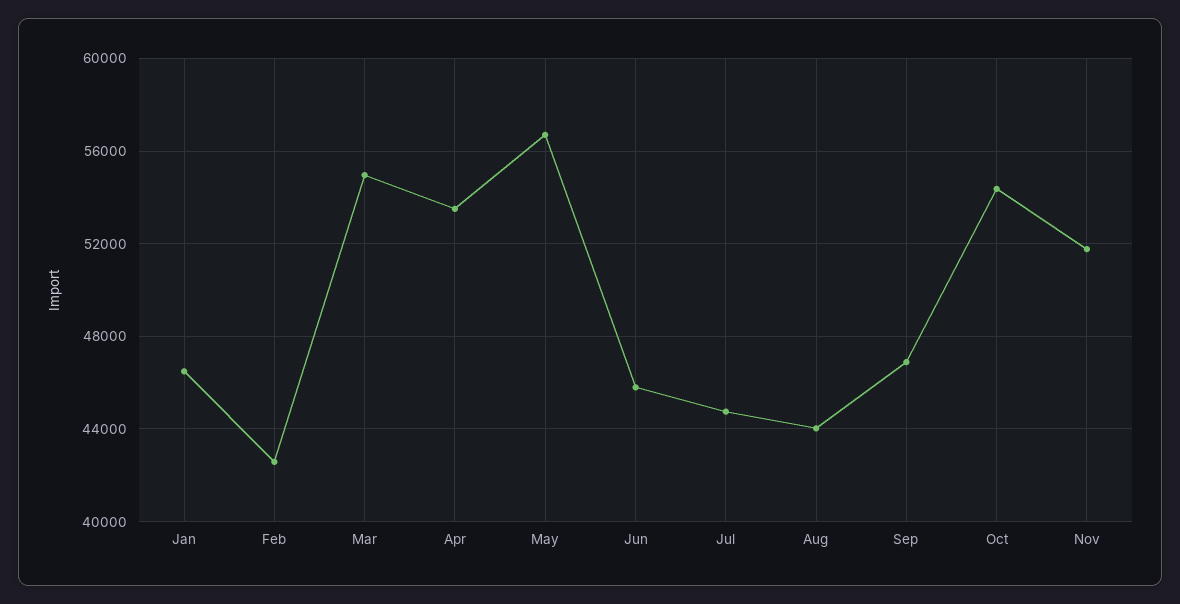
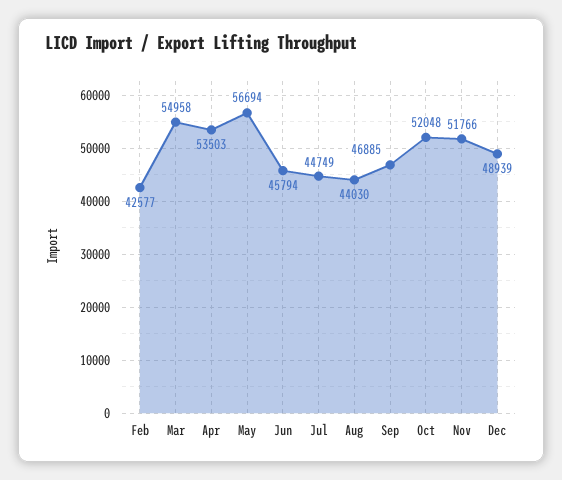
Jan: 46500 -> none
Oct: 54500 -> 52048
Dec: none -> 48939

